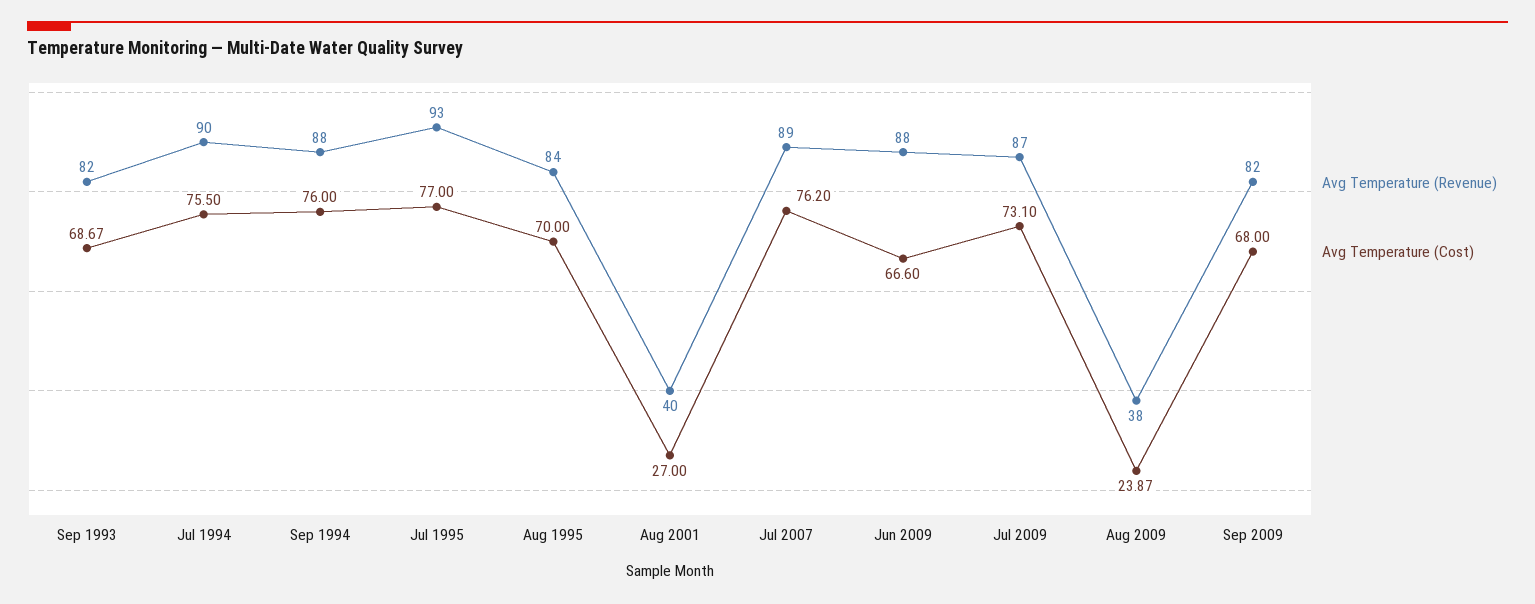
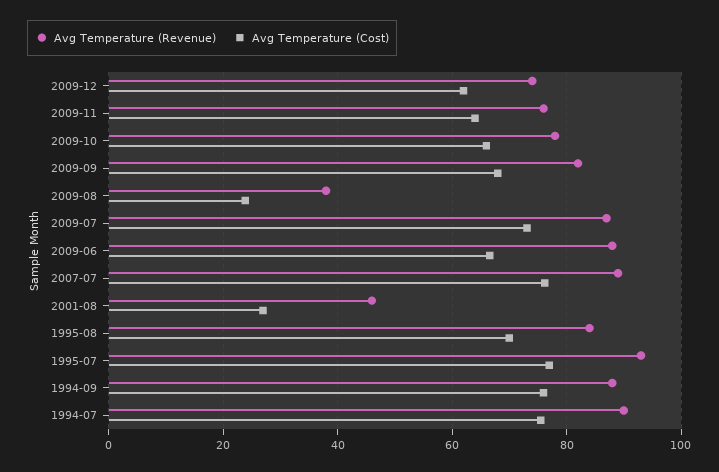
Avg Temperature (Revenue), Sep 1993: 82 -> none
Avg Temperature (Cost), Sep 1993: 68.67 -> none
Avg Temperature (Revenue), Aug 2001: 40 -> 46
Avg Temperature (Revenue), 2009-12: none -> 74
Avg Temperature (Cost), 2009-12: none -> 62
Avg Temperature (Revenue), 2009-11: none -> 76
Avg Temperature (Cost), 2009-11: none -> 64
Avg Temperature (Revenue), 2009-10: none -> 78
Avg Temperature (Cost), 2009-10: none -> 66

